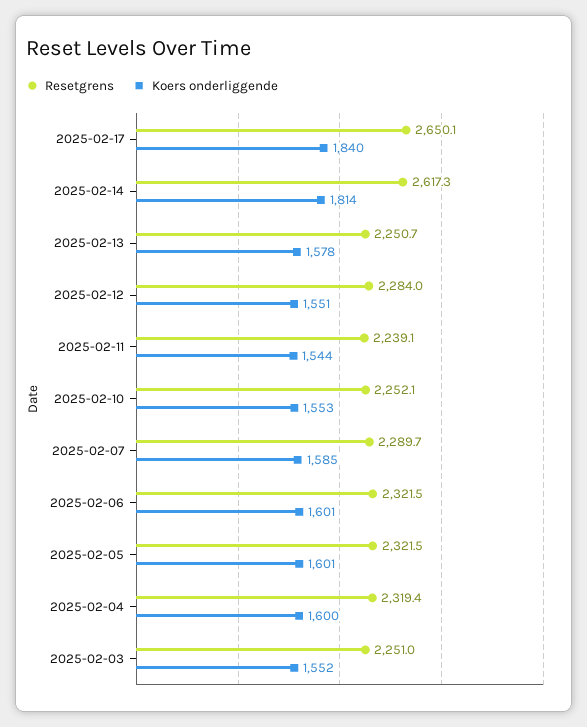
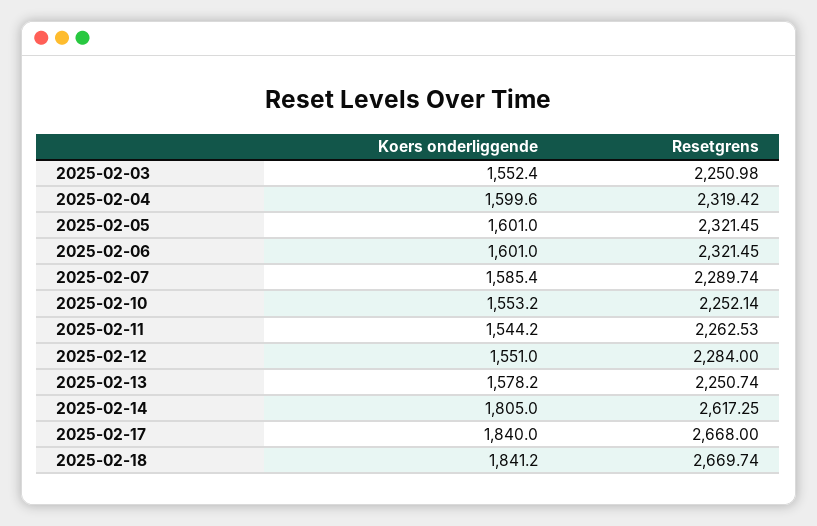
Resetgrens, 2025-02-17: 2650.1 -> 2668
Koers onderliggende, 2025-02-14: 1814 -> 1805
Resetgrens, 2025-02-11: 2239.1 -> 2262.53
Koers onderliggende, 2025-02-18: none -> 1841.2
Resetgrens, 2025-02-18: none -> 2669.74

